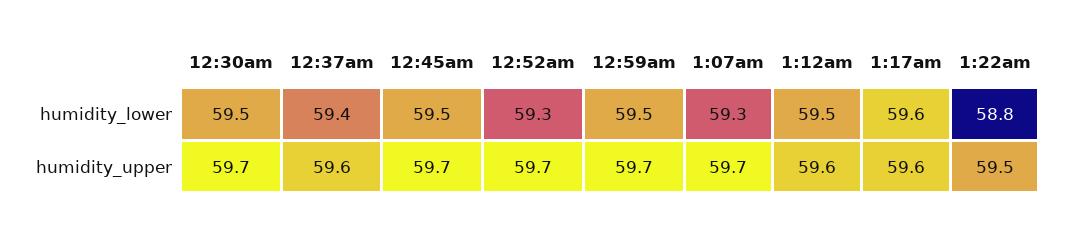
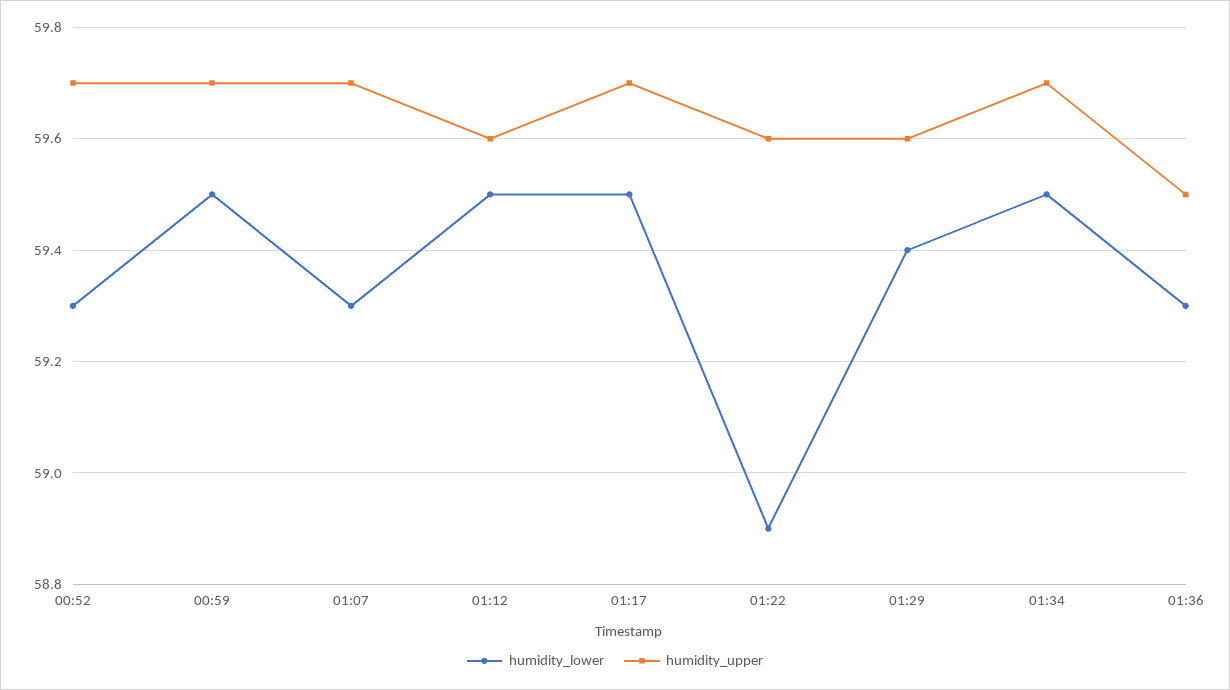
humidity_lower, 12:30am: 59.5 -> none
humidity_lower, 12:37am: 59.4 -> none
humidity_lower, 12:45am: 59.5 -> none
humidity_lower, 1:17am: 59.6 -> 59.5
humidity_lower, 1:22am: 58.8 -> 58.9
humidity_upper, 12:30am: 59.7 -> none
humidity_upper, 12:37am: 59.6 -> none
humidity_upper, 12:45am: 59.7 -> none
humidity_upper, 1:17am: 59.6 -> 59.7
humidity_upper, 1:22am: 59.5 -> 59.6
humidity_lower, 01:29: none -> 59.4
humidity_upper, 01:29: none -> 59.6
humidity_lower, 01:34: none -> 59.5
humidity_upper, 01:34: none -> 59.7
humidity_lower, 01:36: none -> 59.3
humidity_upper, 01:36: none -> 59.5

